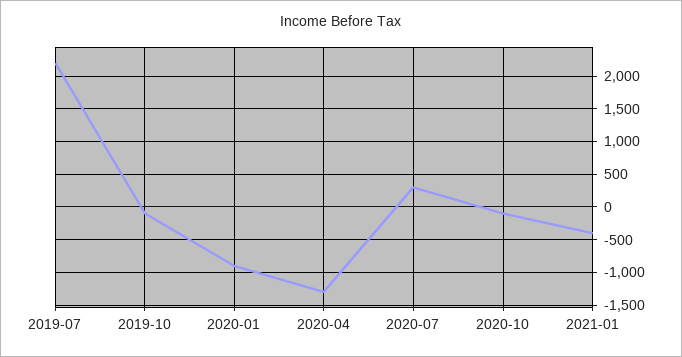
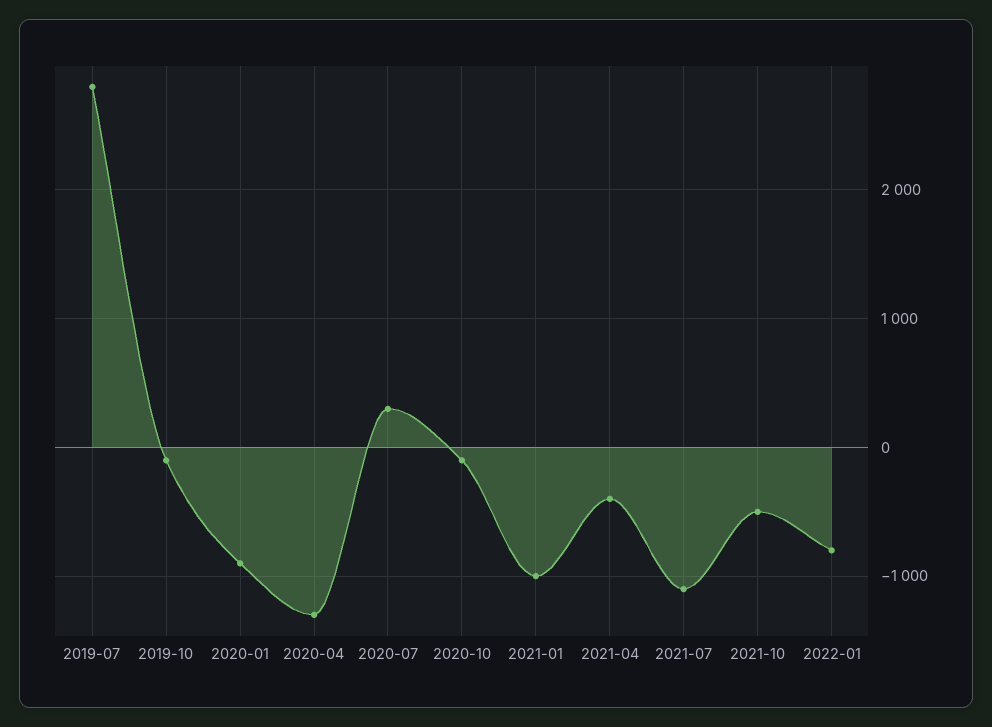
2019-07: 2200 -> 2800
2021-01: -400 -> -1000
2021-04: none -> -400
2021-07: none -> -1100
2021-10: none -> -500
2022-01: none -> -800

